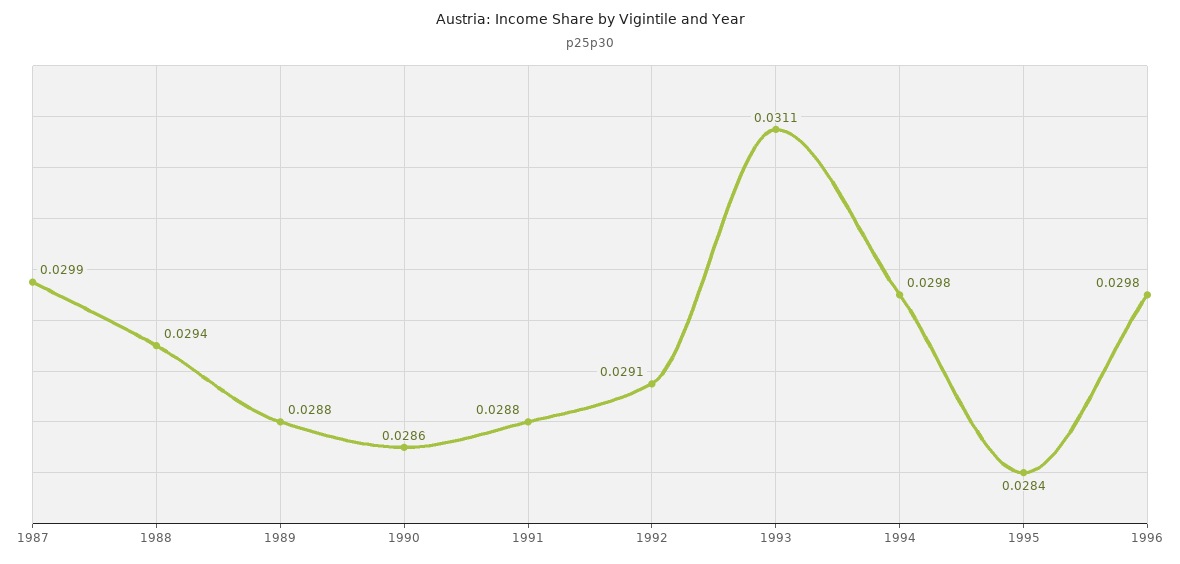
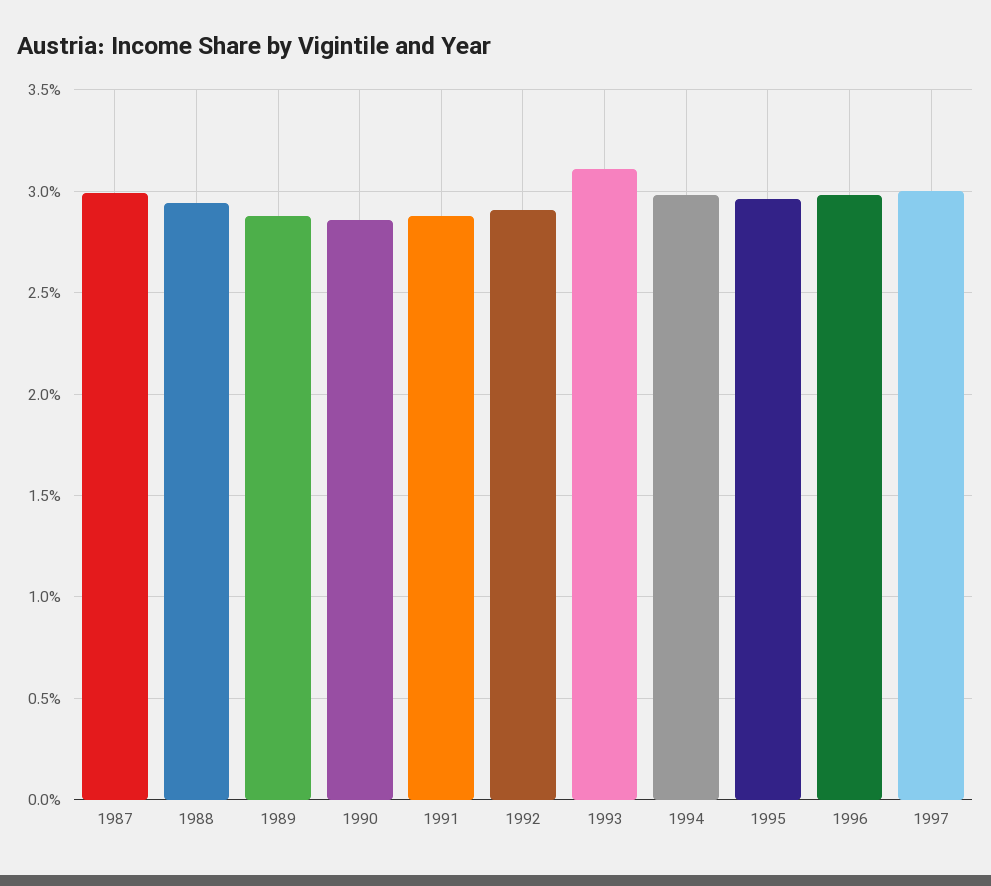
1995: 0.0284 -> 0.0295
1997: none -> 0.03

